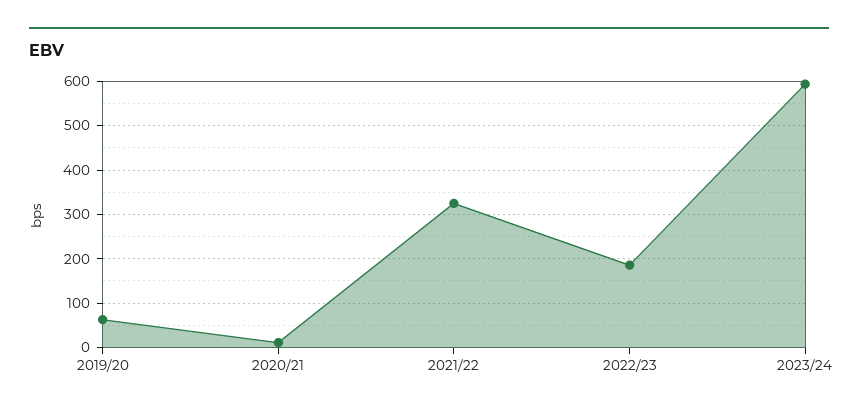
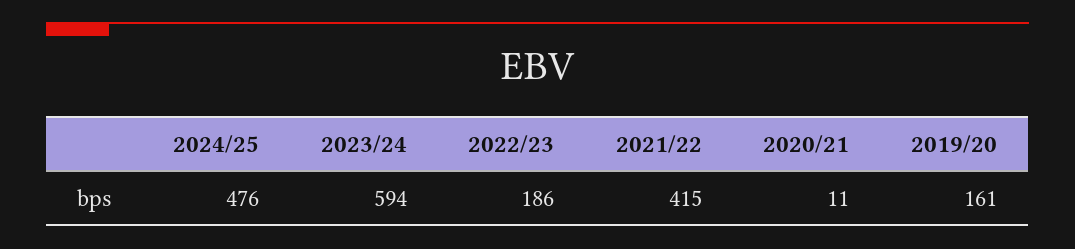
2019/20: 60 -> 161
2021/22: 320 -> 415
2024/25: none -> 476

